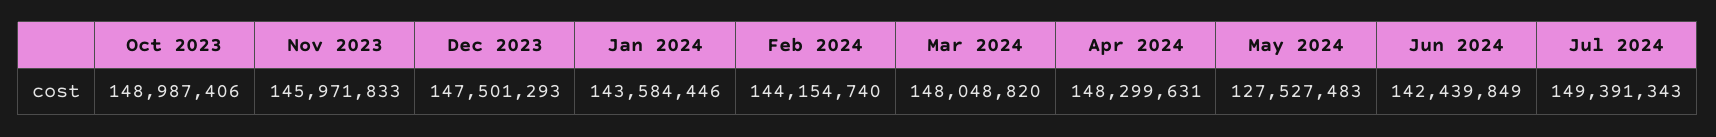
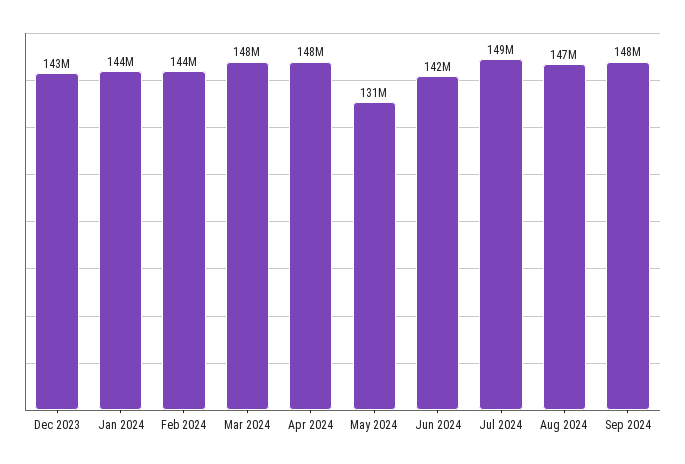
Oct 2023: 148987406 -> none
Nov 2023: 145971833 -> none
Dec 2023: 147501293 -> 143000000
May 2024: 127527483 -> 131000000
Aug 2024: none -> 147000000
Sep 2024: none -> 148000000

